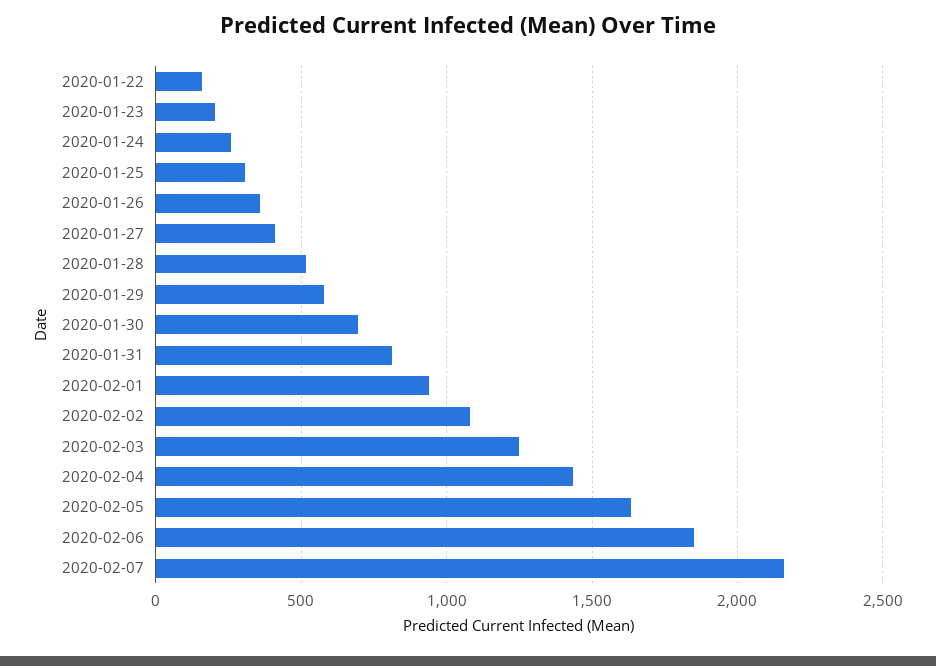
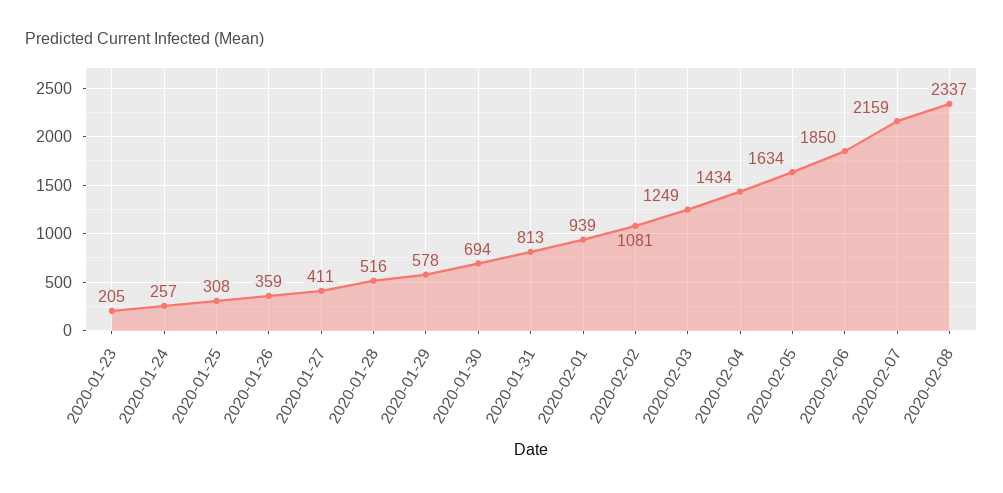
2020-01-22: 150 -> none
2020-02-08: none -> 2337

